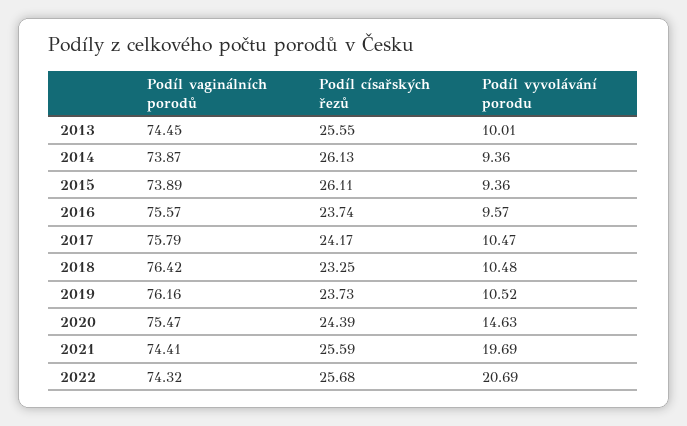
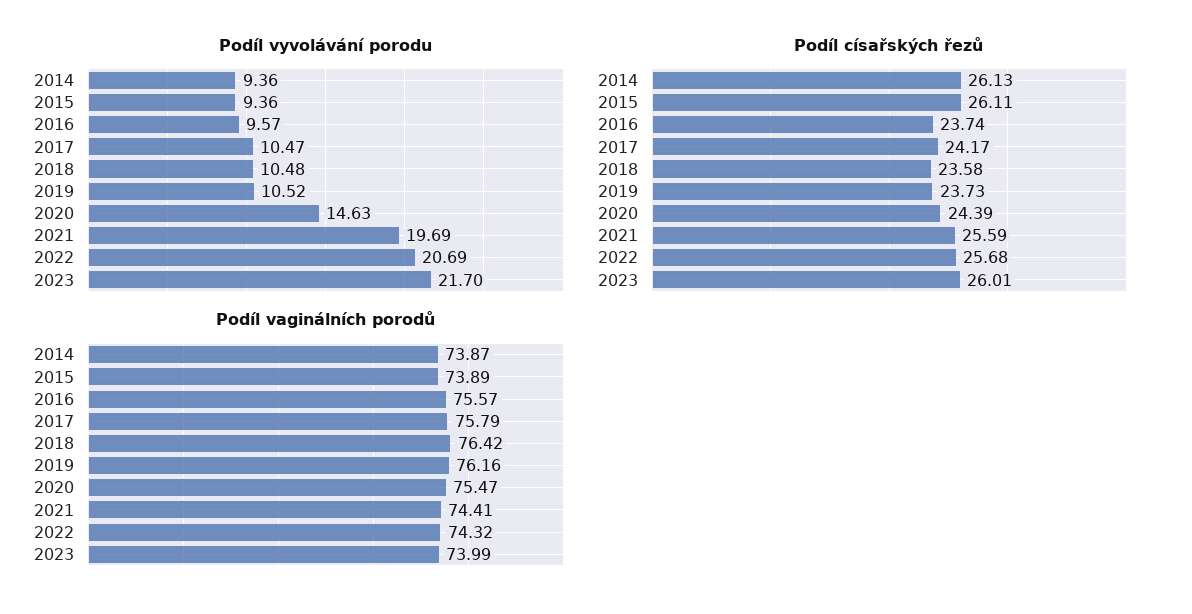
Podíl vaginálních porodů, 2013: 74.45 -> none
Podíl císařských řezů, 2013: 25.55 -> none
Podíl vyvolávání porodu, 2013: 10.01 -> none
Podíl císařských řezů, 2018: 23.25 -> 23.58
Podíl vyvolávání porodu, 2023: none -> 21.7
Podíl císařských řezů, 2023: none -> 26.01
Podíl vaginálních porodů, 2023: none -> 73.99

